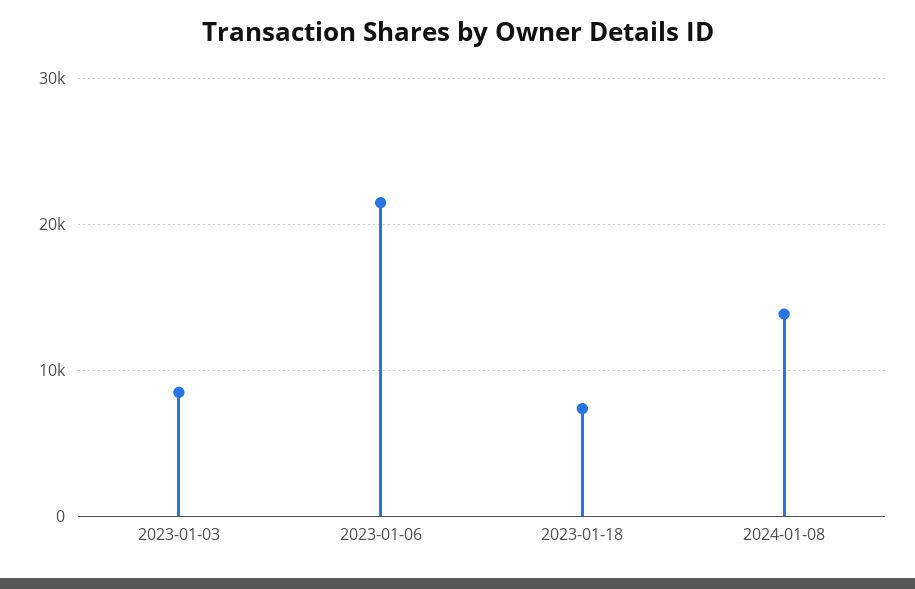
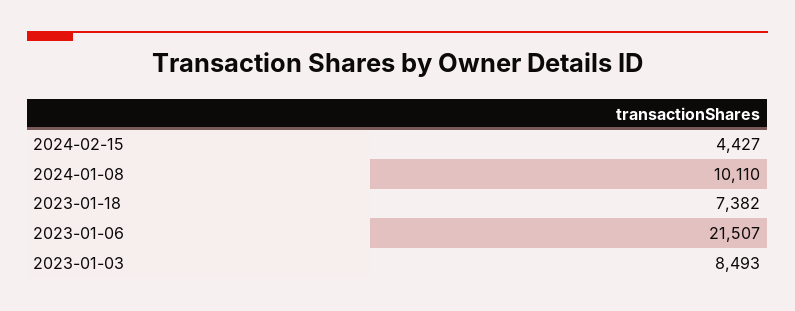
2024-01-08: 14000 -> 10110
2024-02-15: none -> 4427

